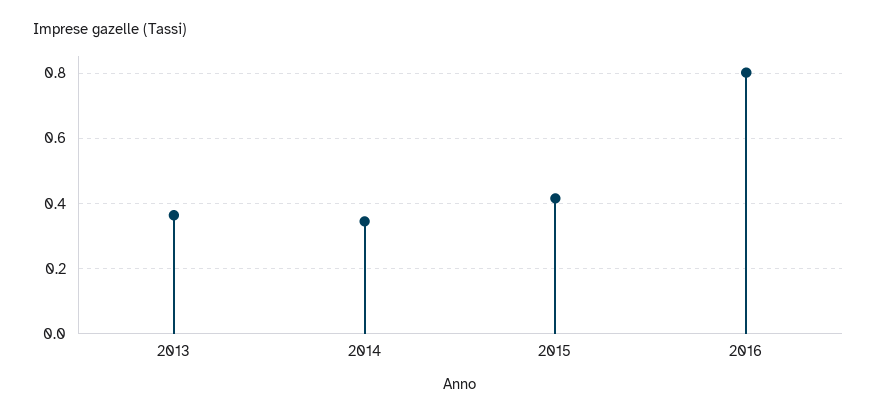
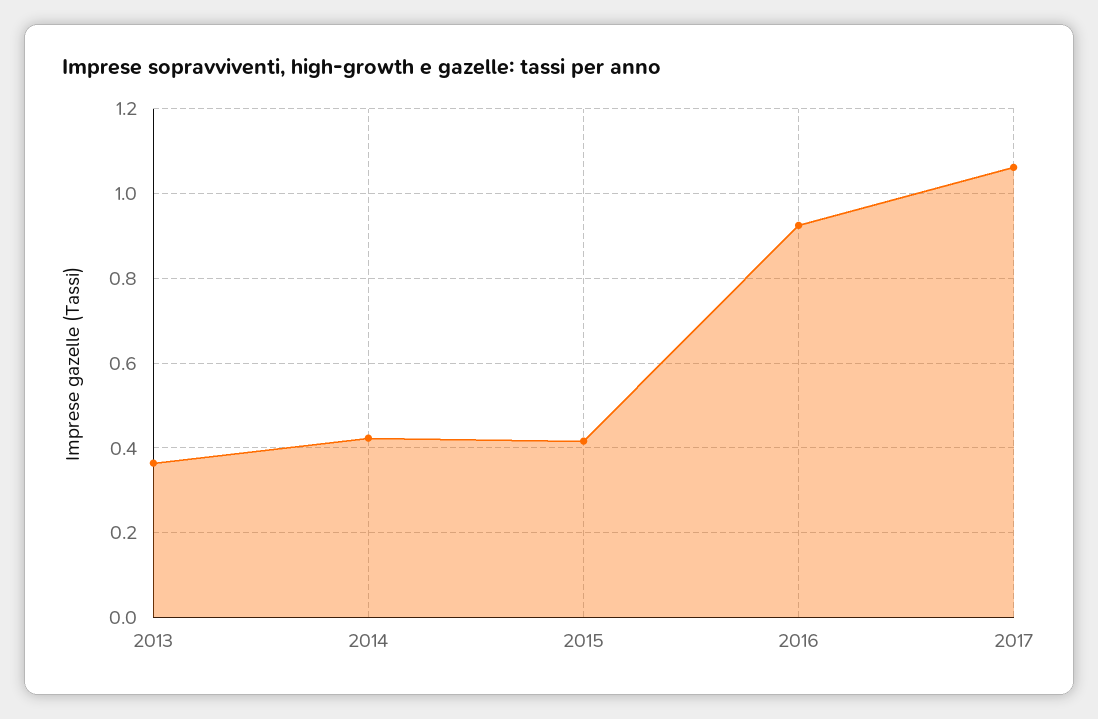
2014: 0.34 -> 0.42
2016: 0.8 -> 0.92
2017: none -> 1.06

